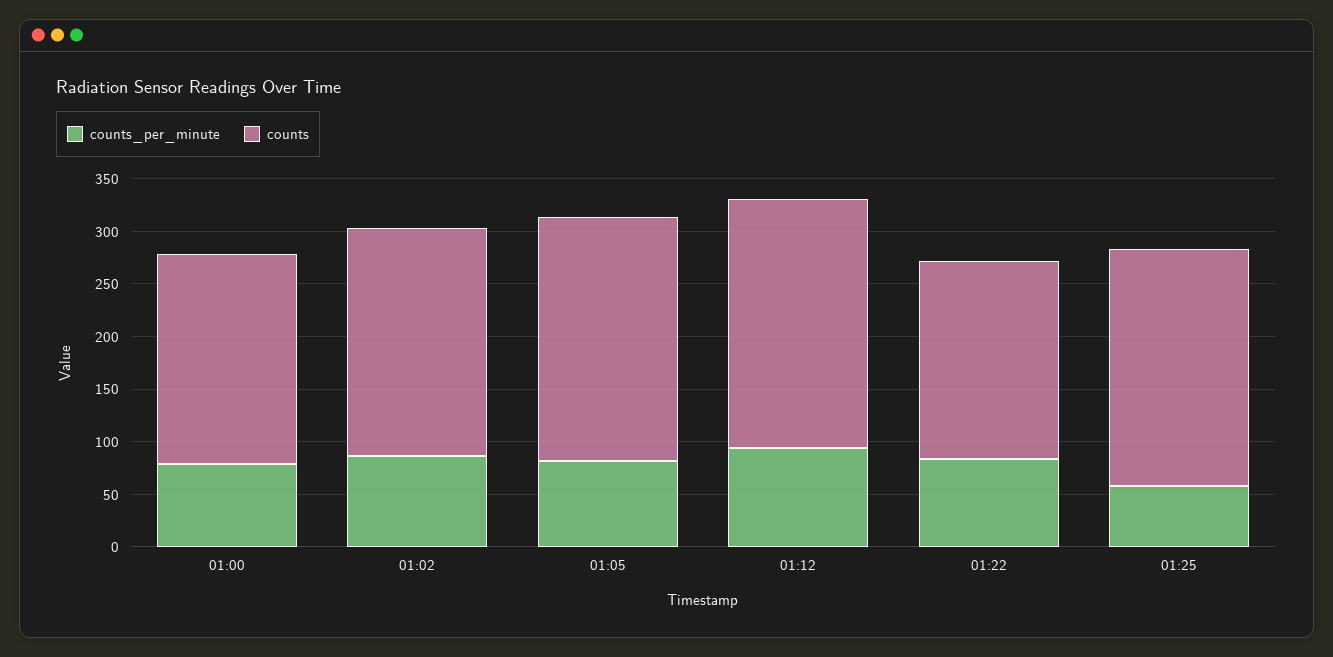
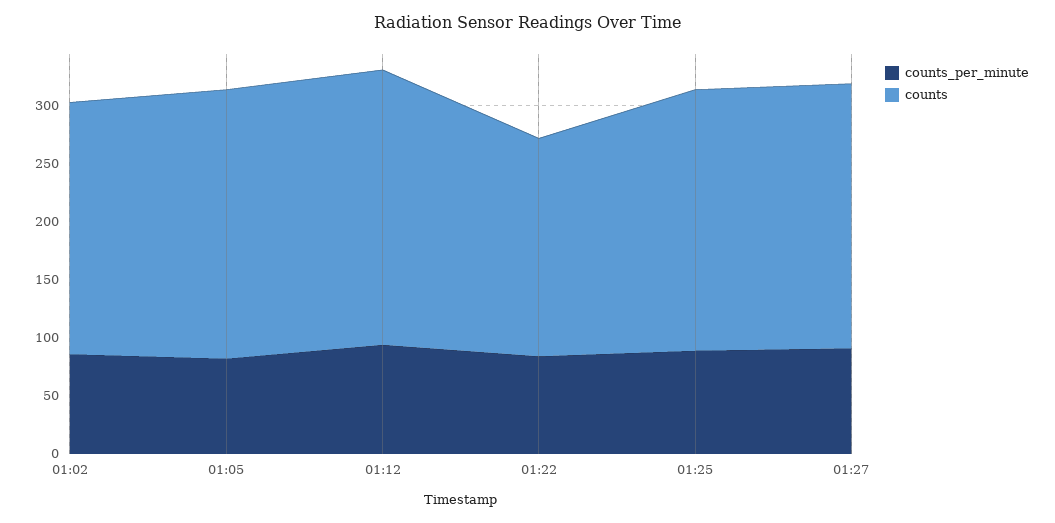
counts_per_minute, 01:00: 80 -> none
counts, 01:00: 200 -> none
counts_per_minute, 01:25: 60 -> 90
counts_per_minute, 01:27: none -> 90
counts, 01:27: none -> 230

